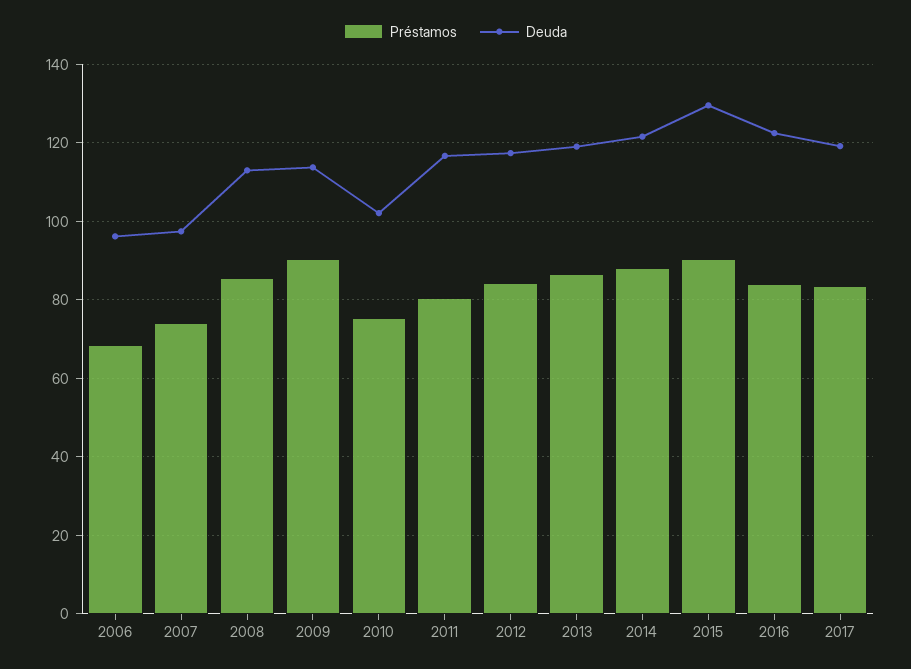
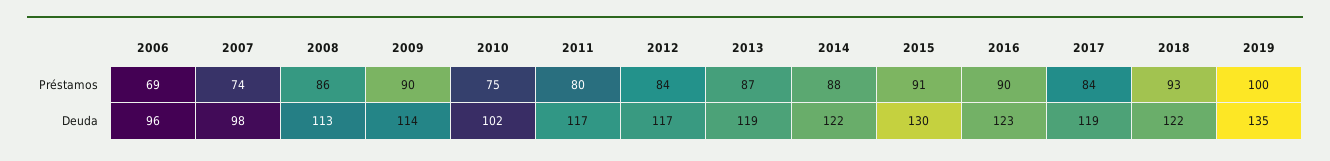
Préstamos, 2016: 84 -> 90
Préstamos, 2018: none -> 93
Préstamos, 2019: none -> 100
Deuda, 2018: none -> 122
Deuda, 2019: none -> 135

